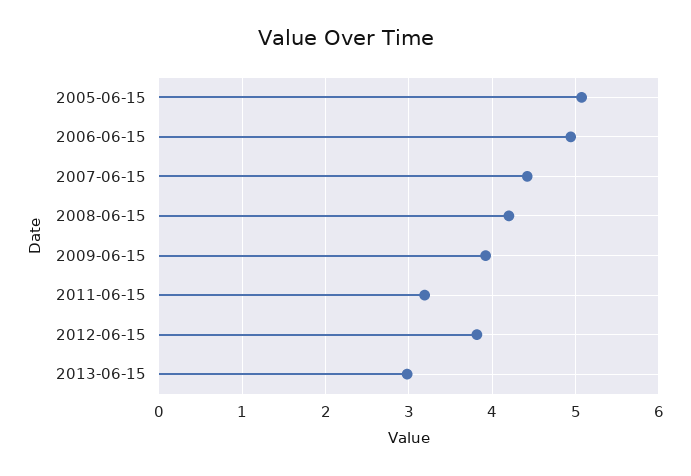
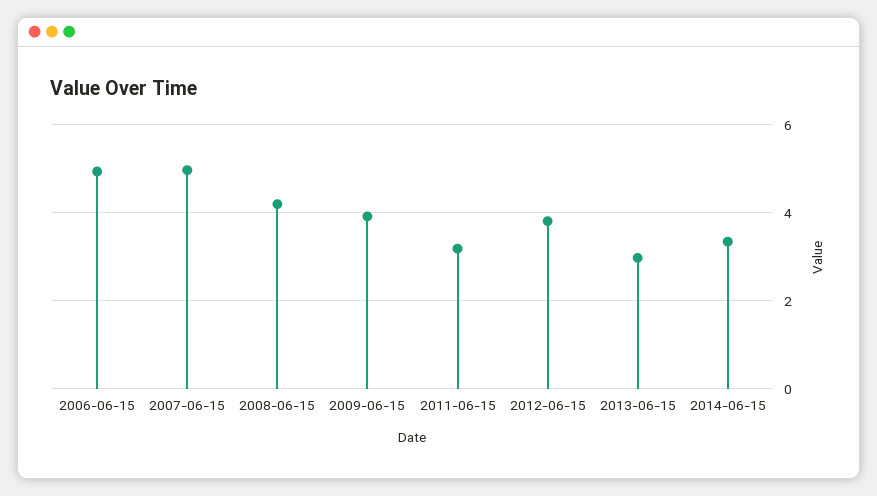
2005-06-15: 5.1 -> none
2007-06-15: 4.4 -> 5
2014-06-15: none -> 3.4

